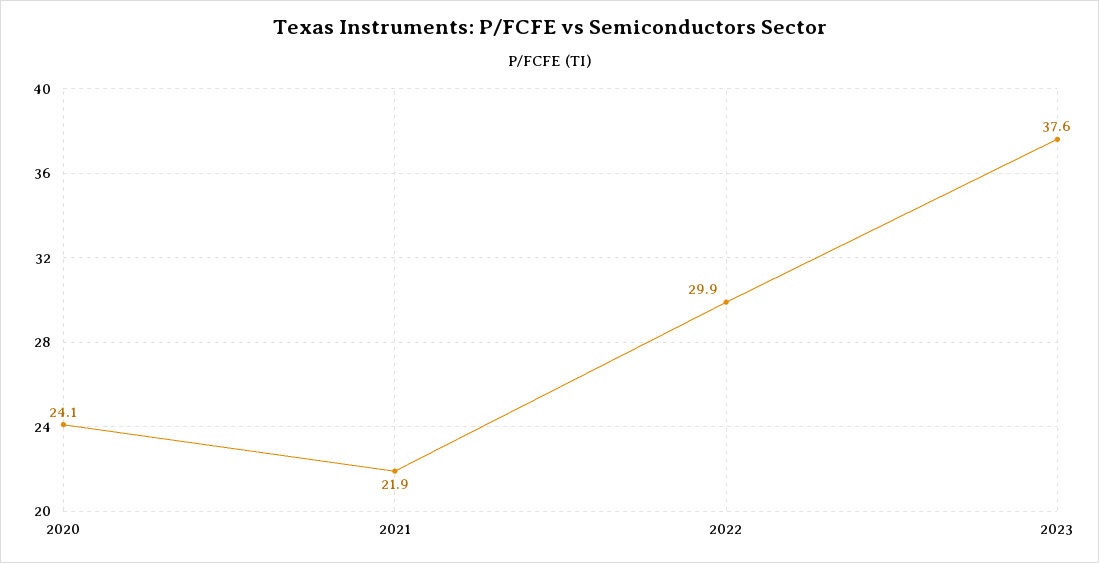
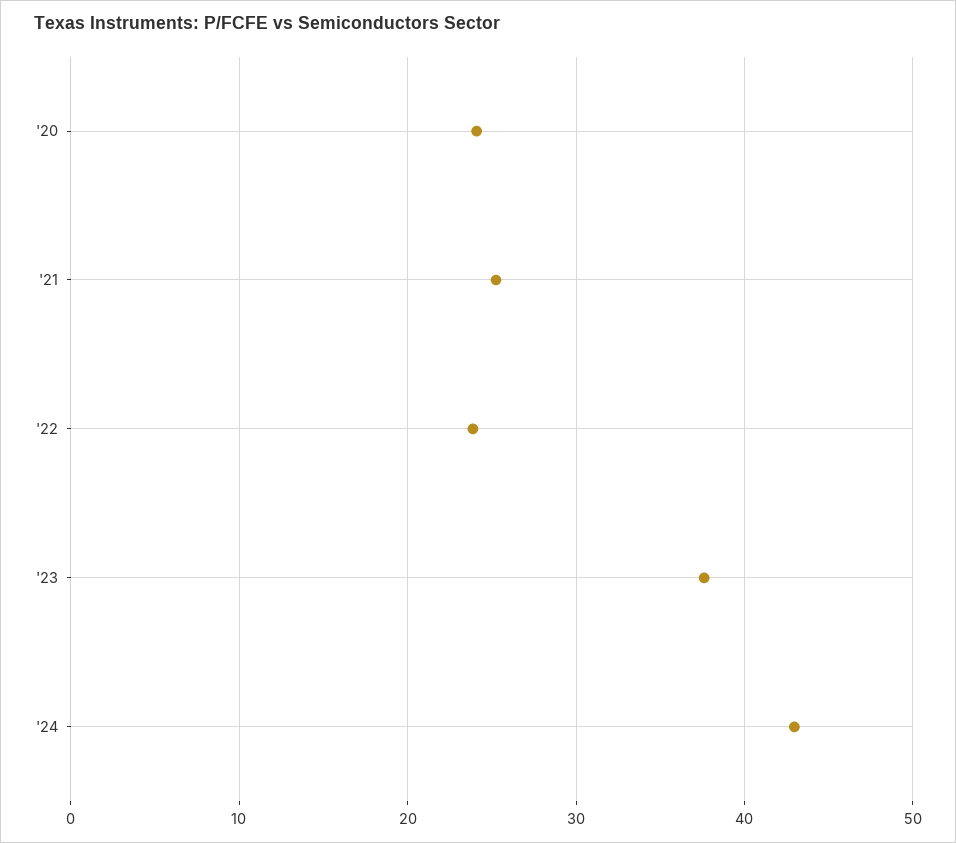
2021: 21.9 -> 25
2022: 29.9 -> 24
'24: none -> 43

